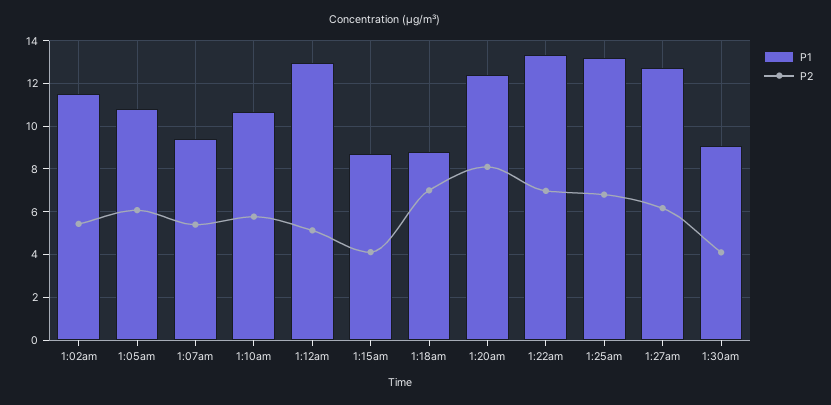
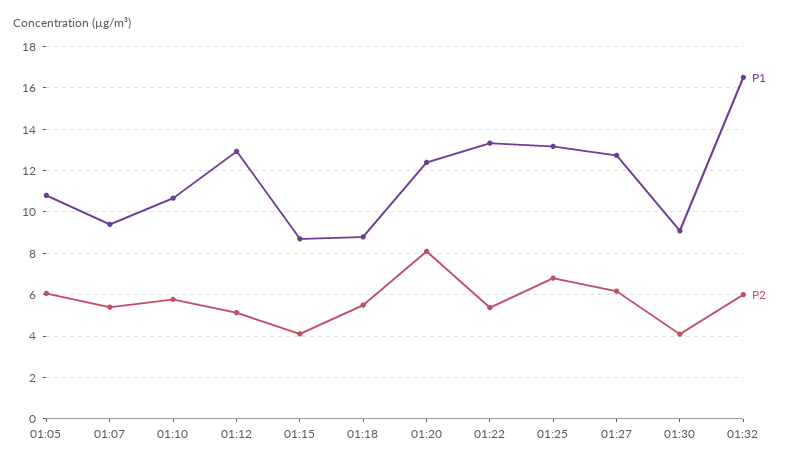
P1, 1:02am: 11.5 -> none
P2, 1:02am: 5.5 -> none
P2, 1:18am: 7 -> 5.5
P2, 1:22am: 7 -> 5.5
P1, 01:32: none -> 16.5
P2, 01:32: none -> 6

